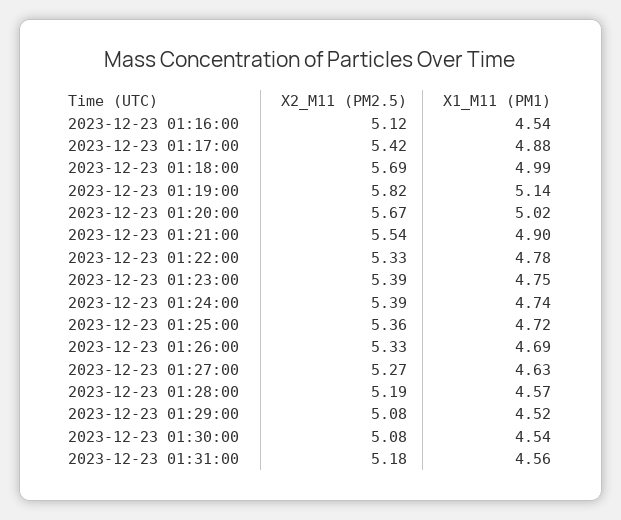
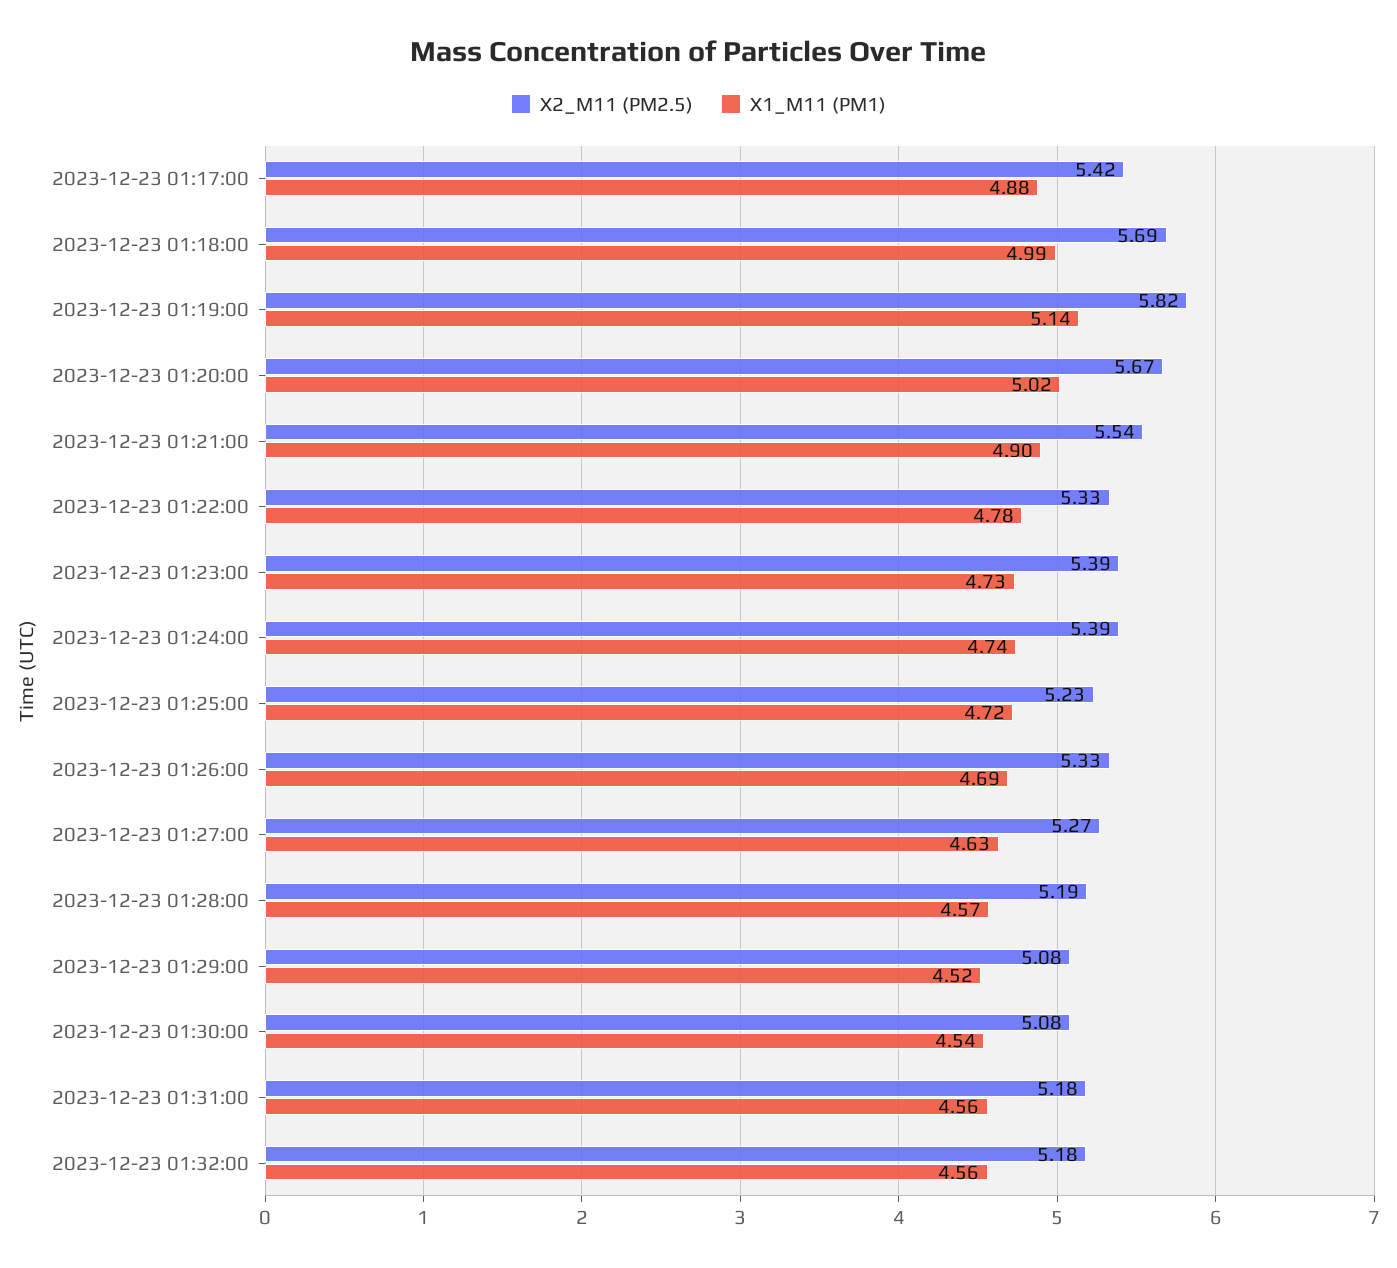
X2_M11 (PM2.5), 2023-12-23 01:16:00: 5.12 -> none
X1_M11 (PM1), 2023-12-23 01:16:00: 4.54 -> none
X1_M11 (PM1), 2023-12-23 01:23:00: 4.75 -> 4.73
X2_M11 (PM2.5), 2023-12-23 01:25:00: 5.36 -> 5.23
X2_M11 (PM2.5), 2023-12-23 01:32:00: none -> 5.18
X1_M11 (PM1), 2023-12-23 01:32:00: none -> 4.56

